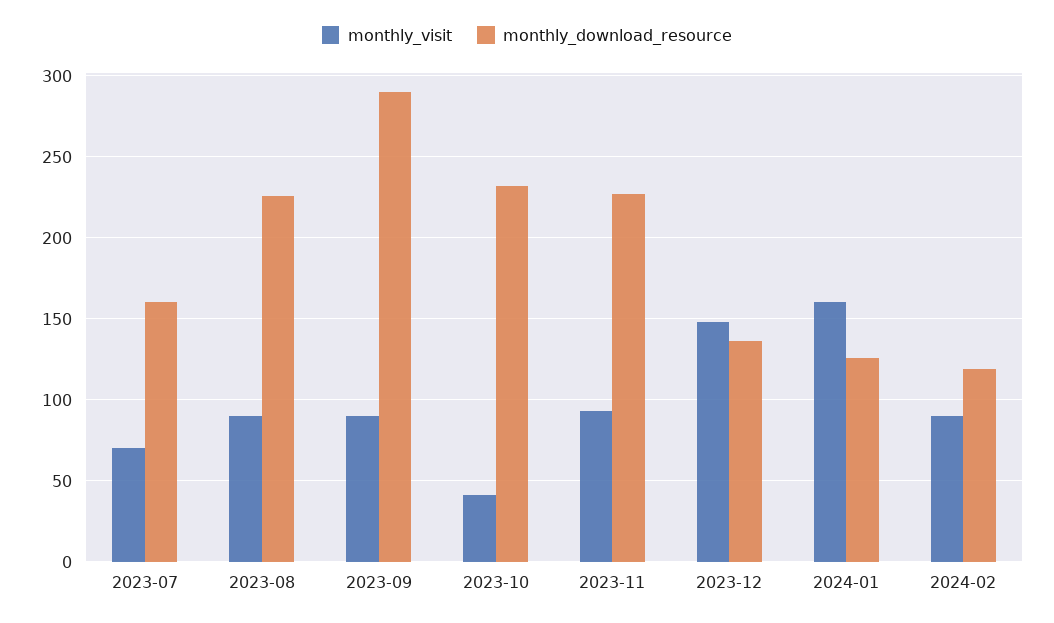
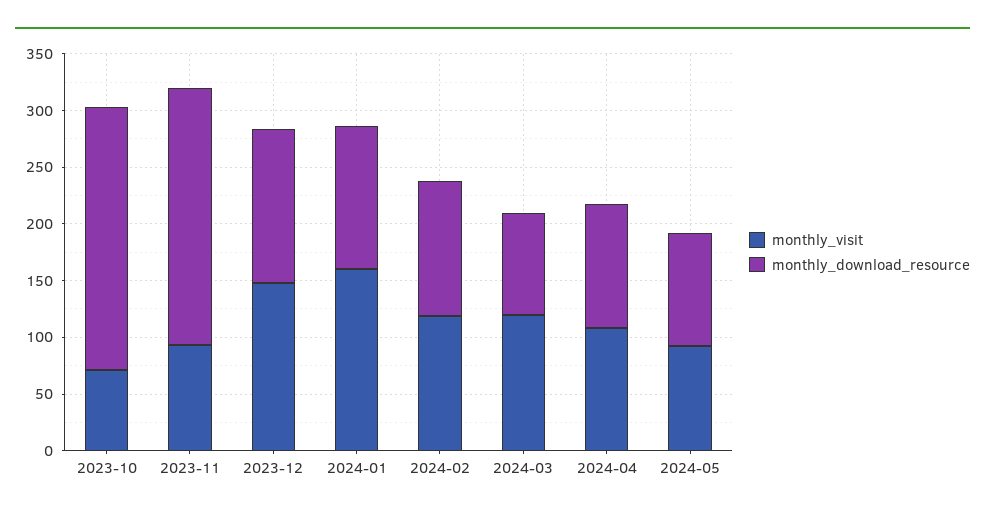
monthly_visit, 2023-07: 70 -> none
monthly_download_resource, 2023-07: 160 -> none
monthly_visit, 2023-08: 90 -> none
monthly_download_resource, 2023-08: 225 -> none
monthly_visit, 2023-09: 90 -> none
monthly_download_resource, 2023-09: 290 -> none
monthly_visit, 2023-10: 40 -> 70
monthly_visit, 2024-02: 90 -> 120
monthly_visit, 2024-03: none -> 120
monthly_download_resource, 2024-03: none -> 90
monthly_visit, 2024-04: none -> 110
monthly_download_resource, 2024-04: none -> 110
monthly_visit, 2024-05: none -> 90
monthly_download_resource, 2024-05: none -> 100

